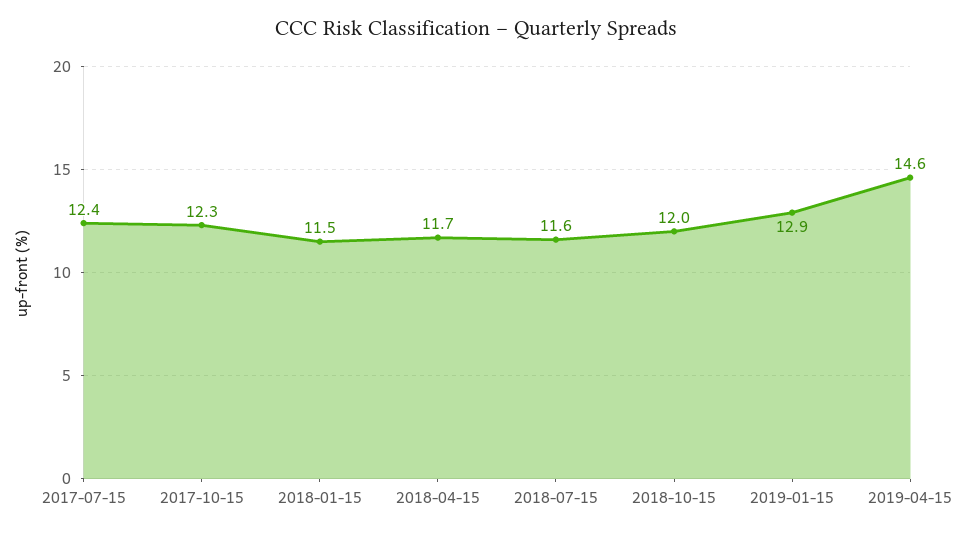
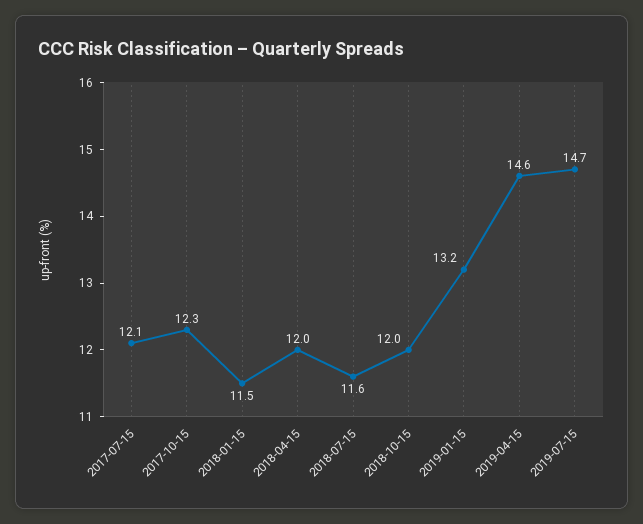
2017-07-15: 12.4 -> 12.1
2018-04-15: 11.7 -> 12
2019-01-15: 12.9 -> 13.2
2019-07-15: none -> 14.7

